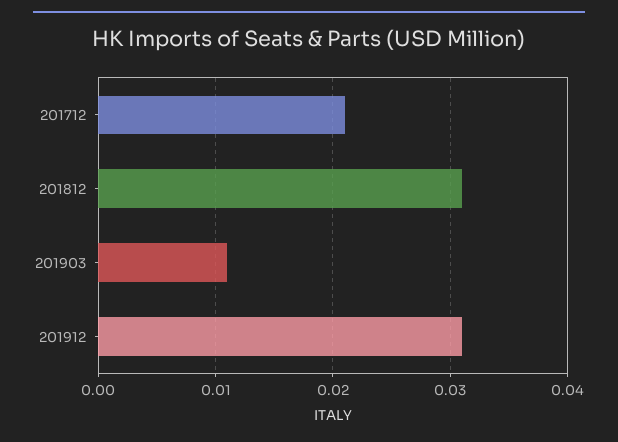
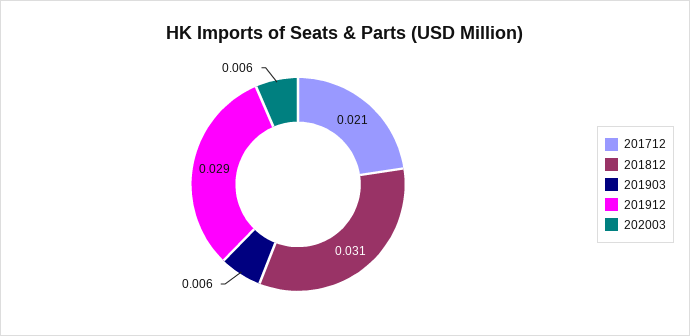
201903: 0.011 -> 0.006
201912: 0.031 -> 0.029
202003: none -> 0.006

